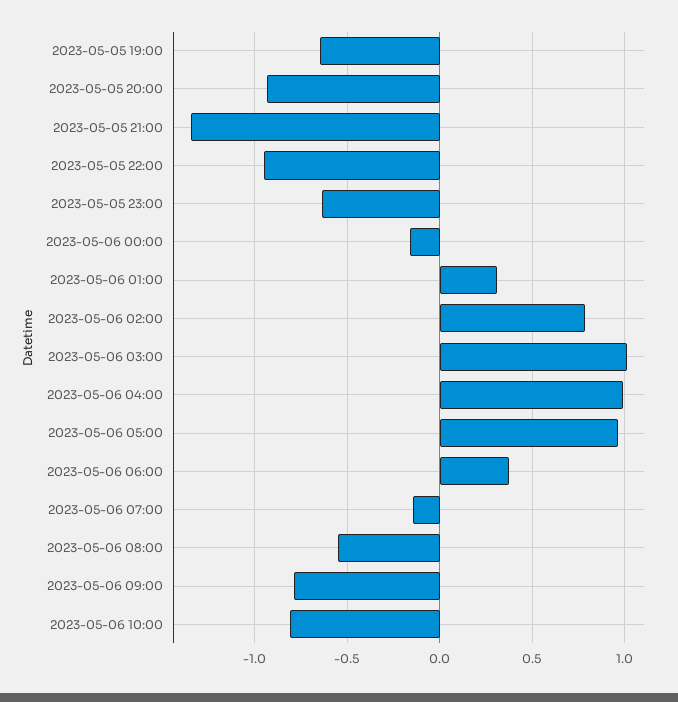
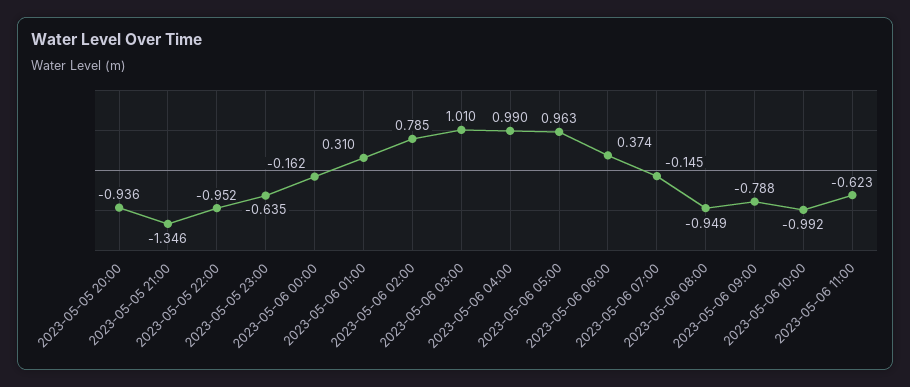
2023-05-05 19:00: -0.65 -> none
2023-05-06 08:00: -0.55 -> -0.949
2023-05-06 10:00: -0.8 -> -0.992
2023-05-06 11:00: none -> -0.623

